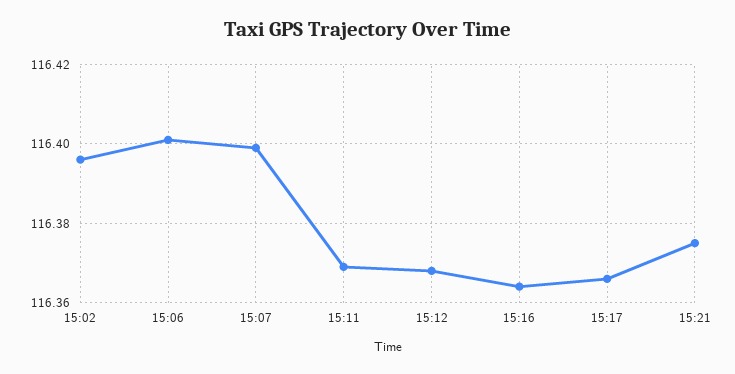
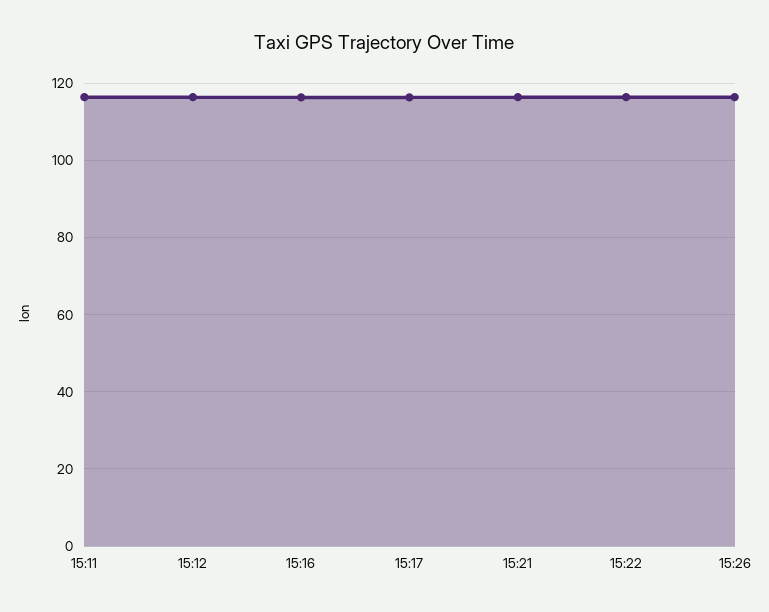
15:02: 116.395 -> none
15:06: 116.4 -> none
15:07: 116.4 -> none
15:22: none -> 116
15:26: none -> 116

